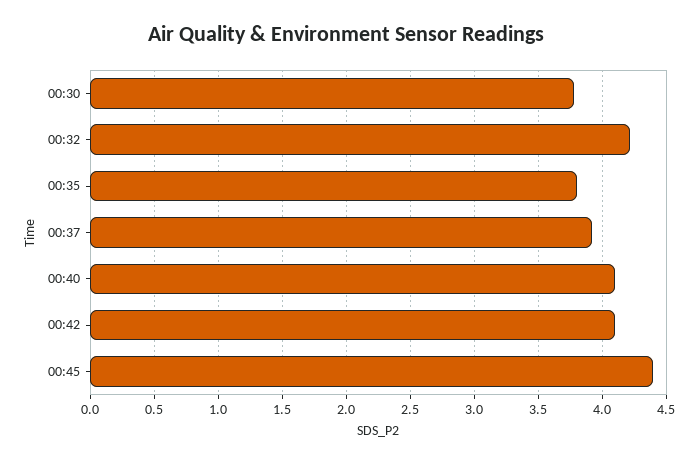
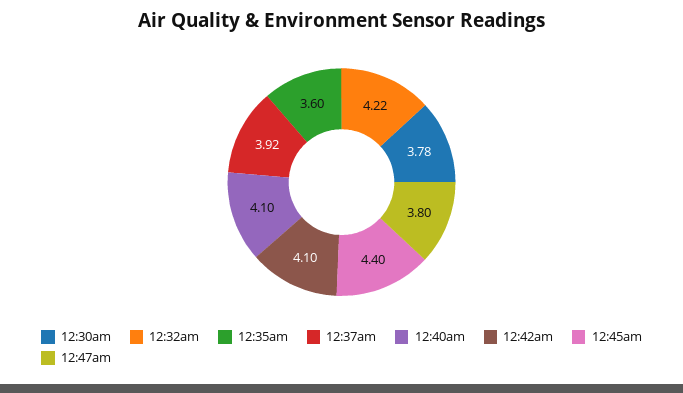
00:35: 3.8 -> 3.6
12:47am: none -> 3.8

